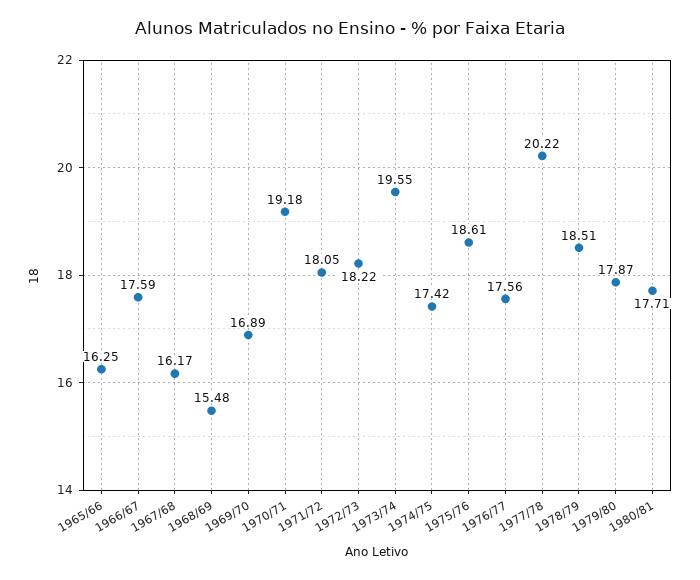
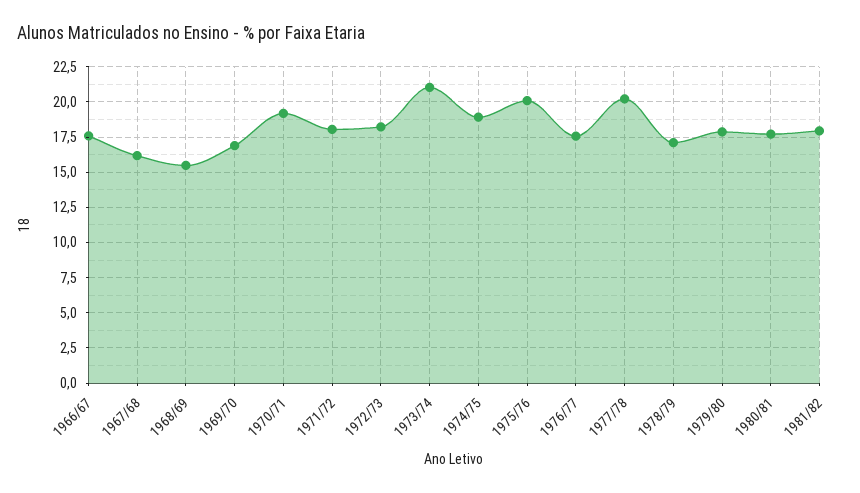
1965/66: 16.25 -> none
1973/74: 19.55 -> 21
1974/75: 17.42 -> 19
1975/76: 18.61 -> 20
1978/79: 18.51 -> 17
1981/82: none -> 18

